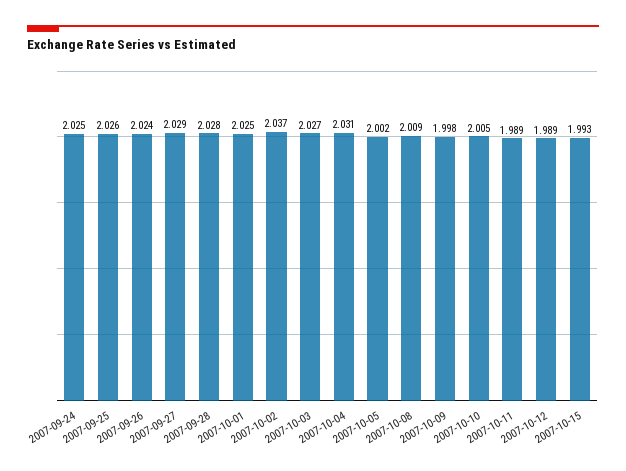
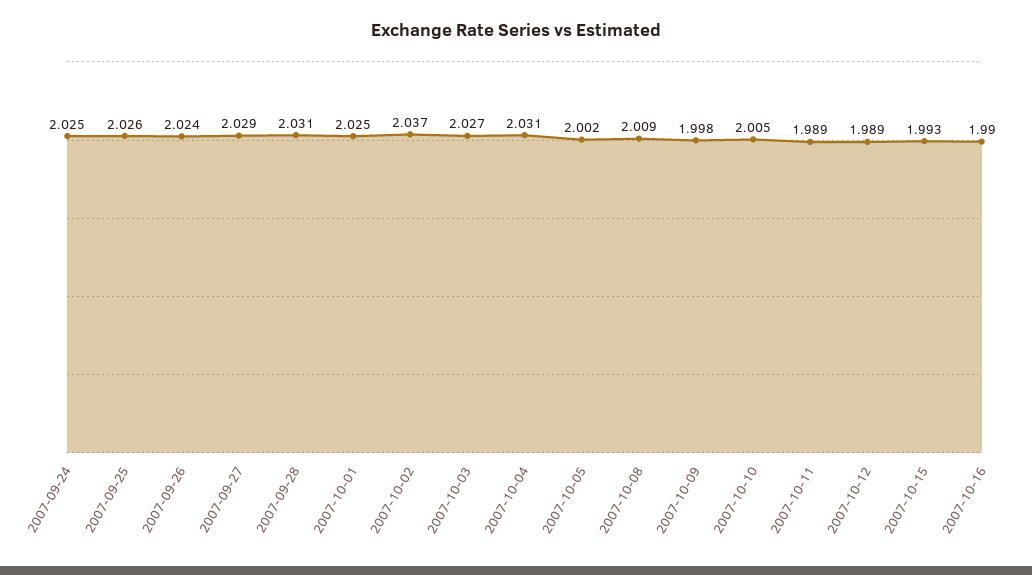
2007-09-28: 2.028 -> 2.031
2007-10-16: none -> 1.99

